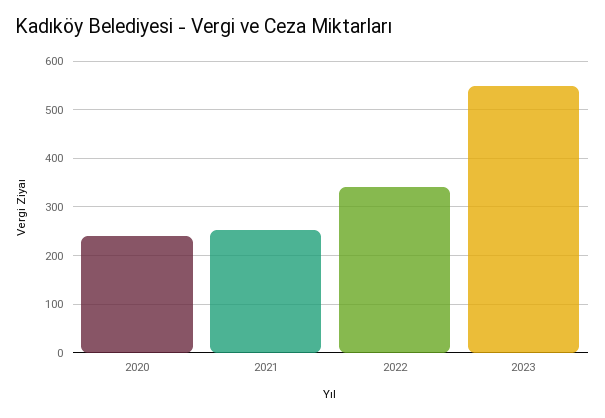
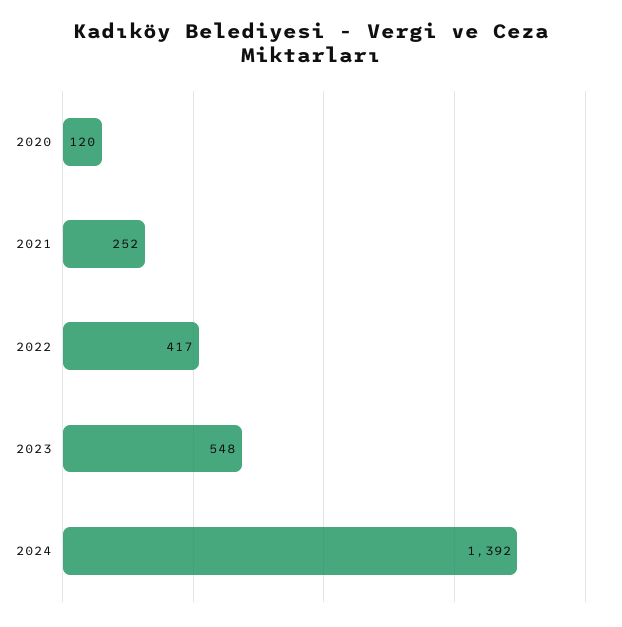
2020: 240 -> 120
2022: 340 -> 417
2024: none -> 1392

